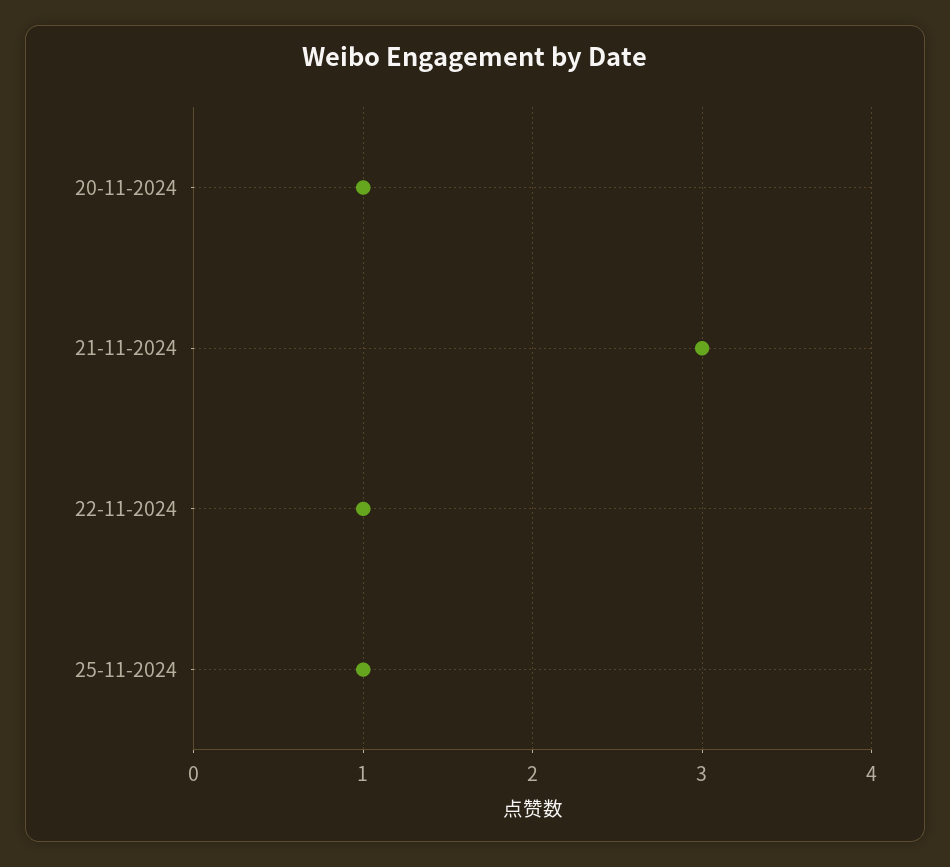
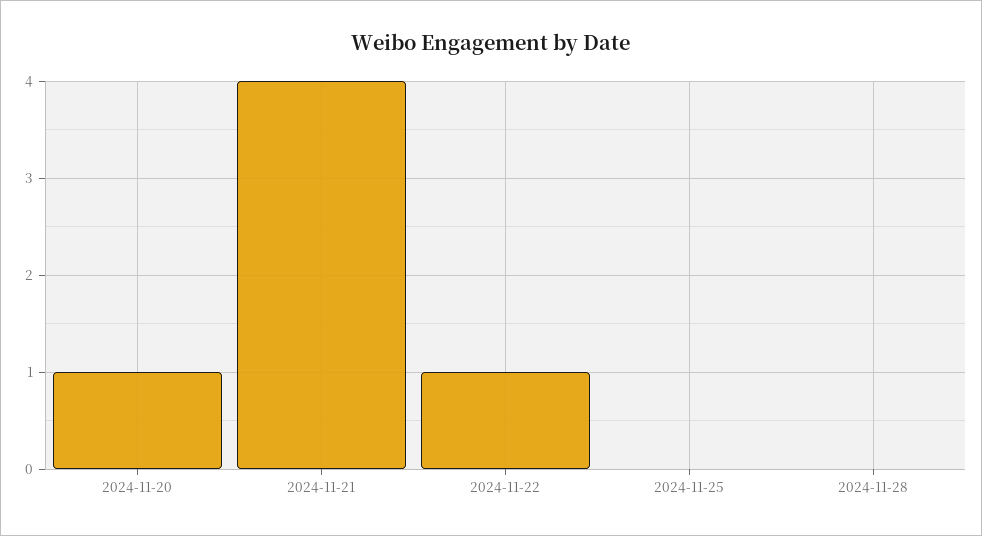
21-11-2024: 3 -> 4
25-11-2024: 1 -> 0
2024-11-28: none -> 0

